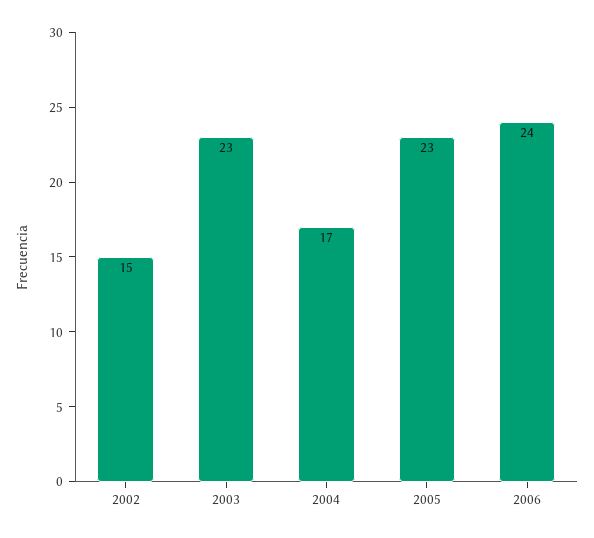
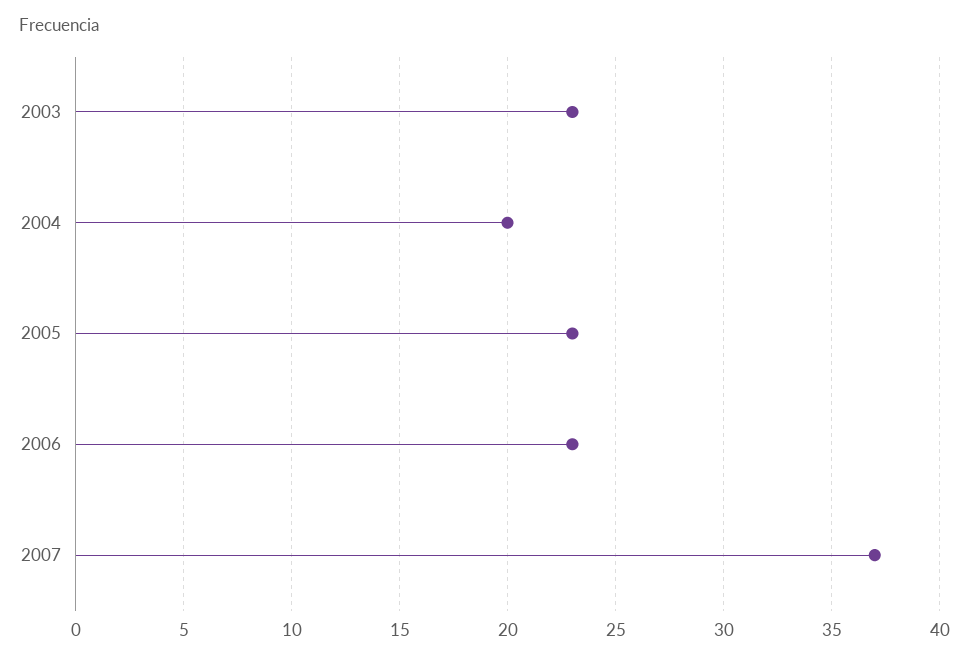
2002: 15 -> none
2004: 17 -> 20
2006: 24 -> 23
2007: none -> 37

